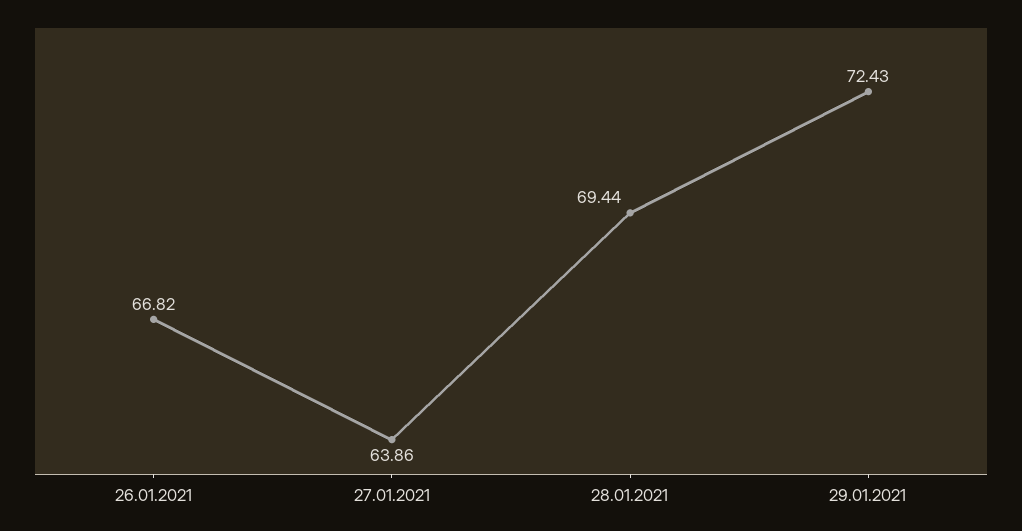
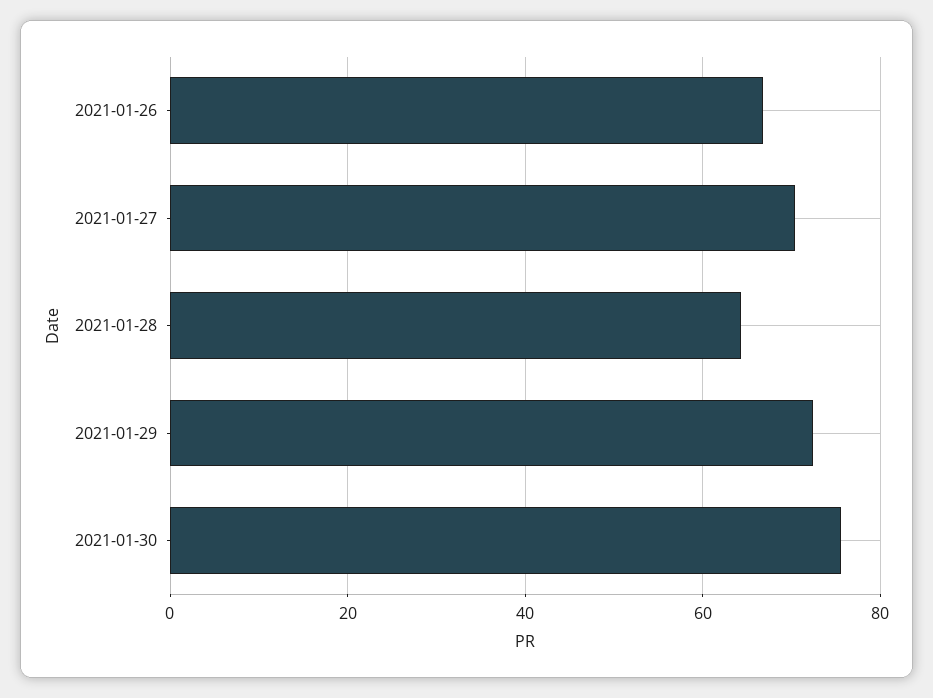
27.01.2021: 63.86 -> 70
28.01.2021: 69.44 -> 64
2021-01-30: none -> 76

